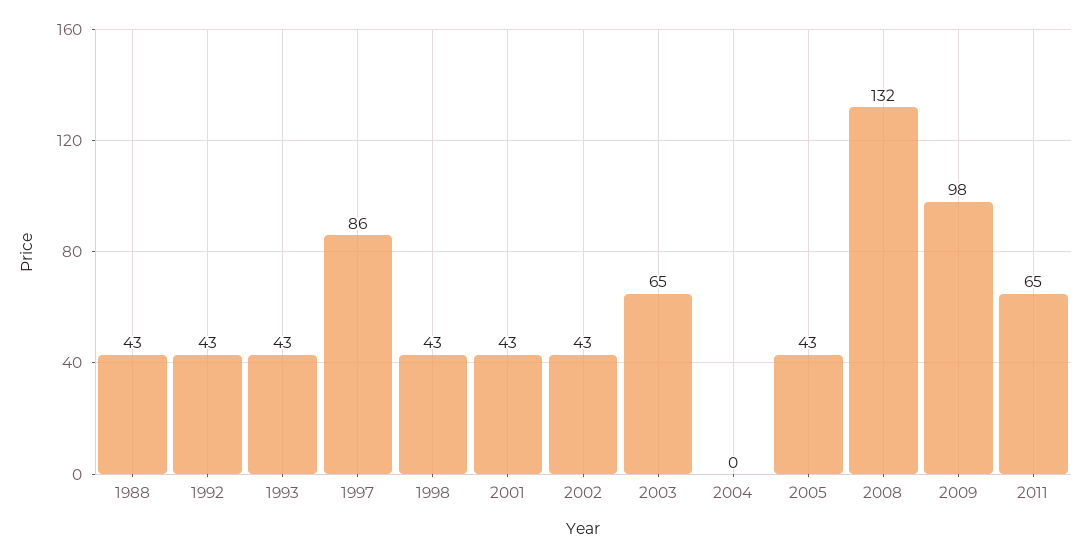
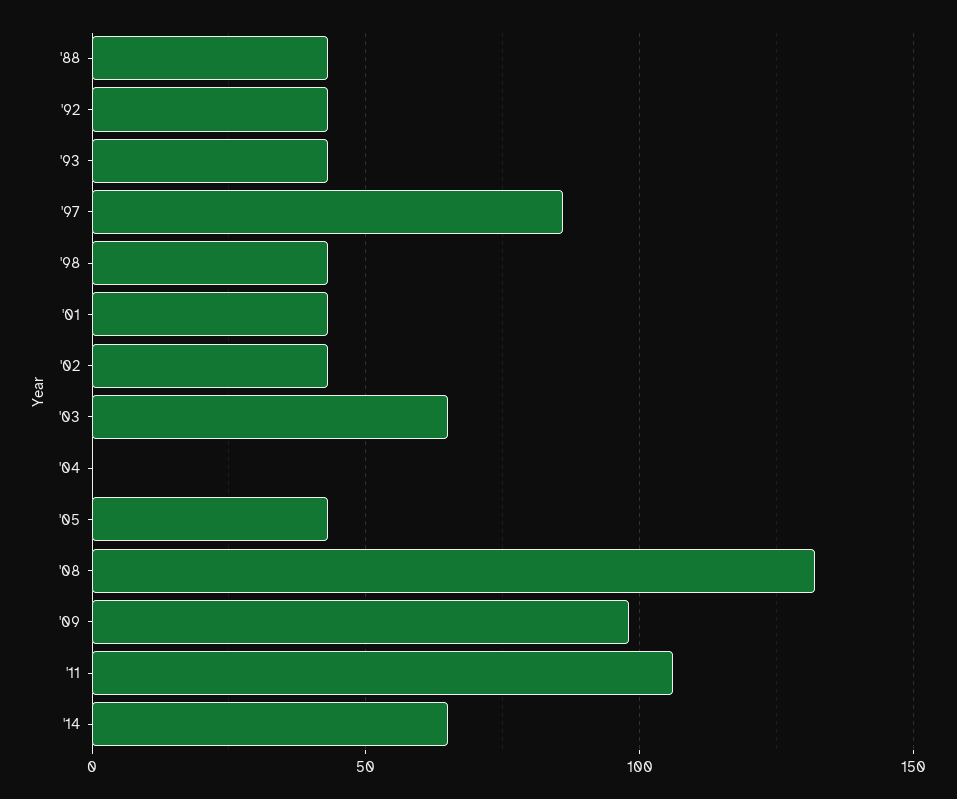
2011: 65 -> 105
'14: none -> 65

